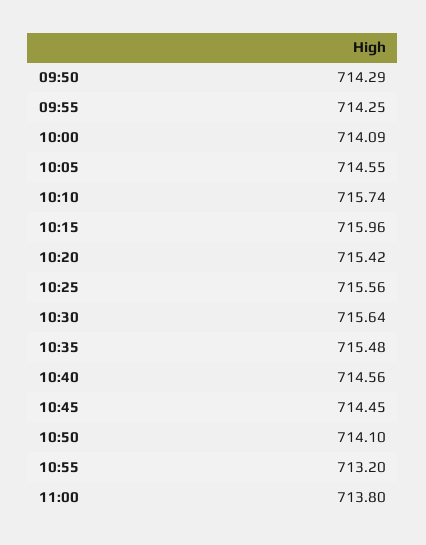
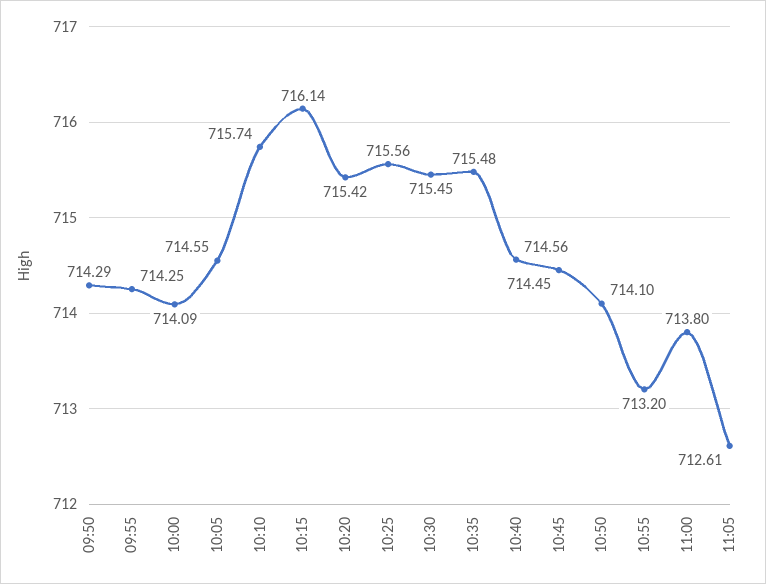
10:15: 715.96 -> 716.14
10:30: 715.64 -> 715.45
11:05: none -> 712.61

